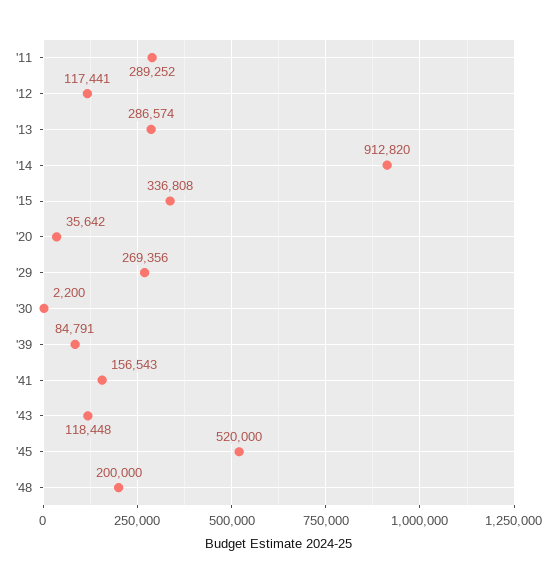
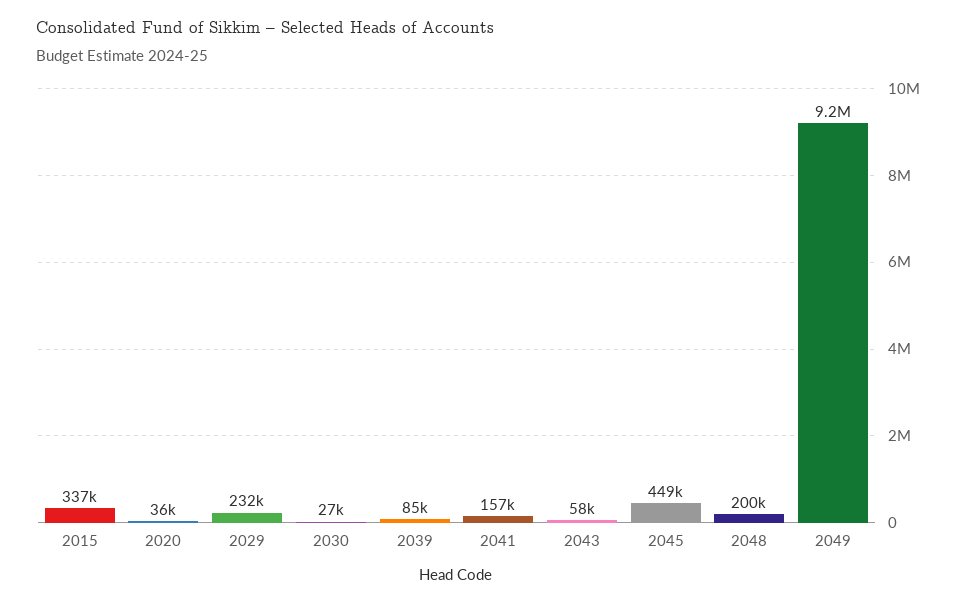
'11: 289252 -> none
'12: 117441 -> none
'13: 286574 -> none
'14: 912820 -> none
'29: 269356 -> 232000
'30: 2200 -> 27000
'43: 118448 -> 58000
'45: 520000 -> 449000
2049: none -> 9200000

